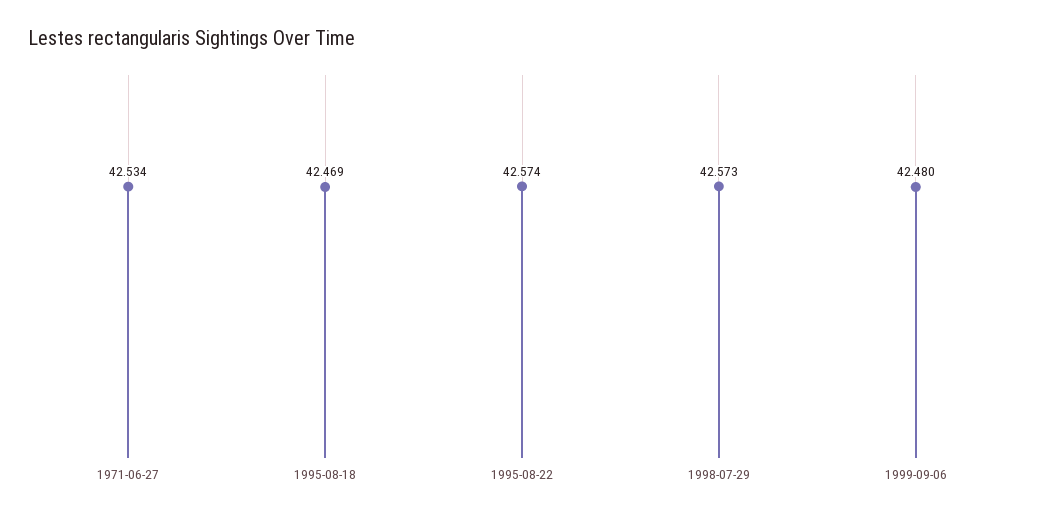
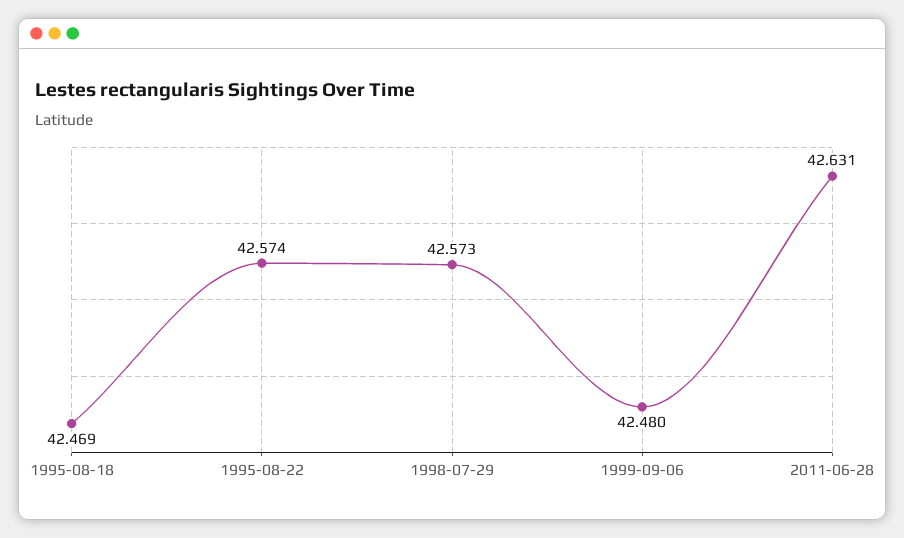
1971-06-27: 42.534 -> none
2011-06-28: none -> 42.631

